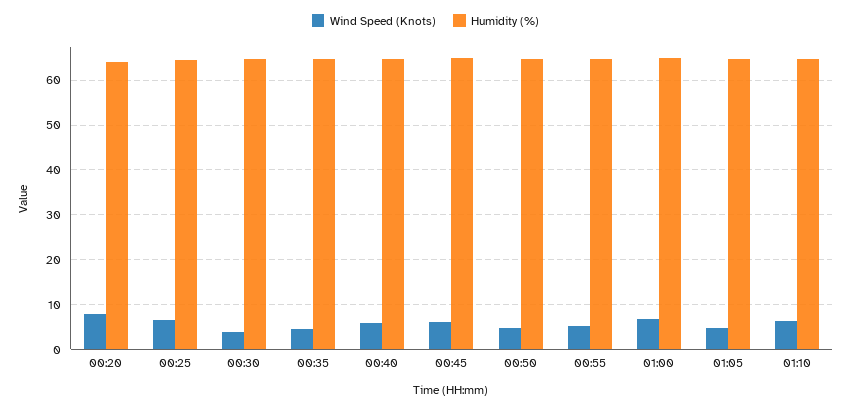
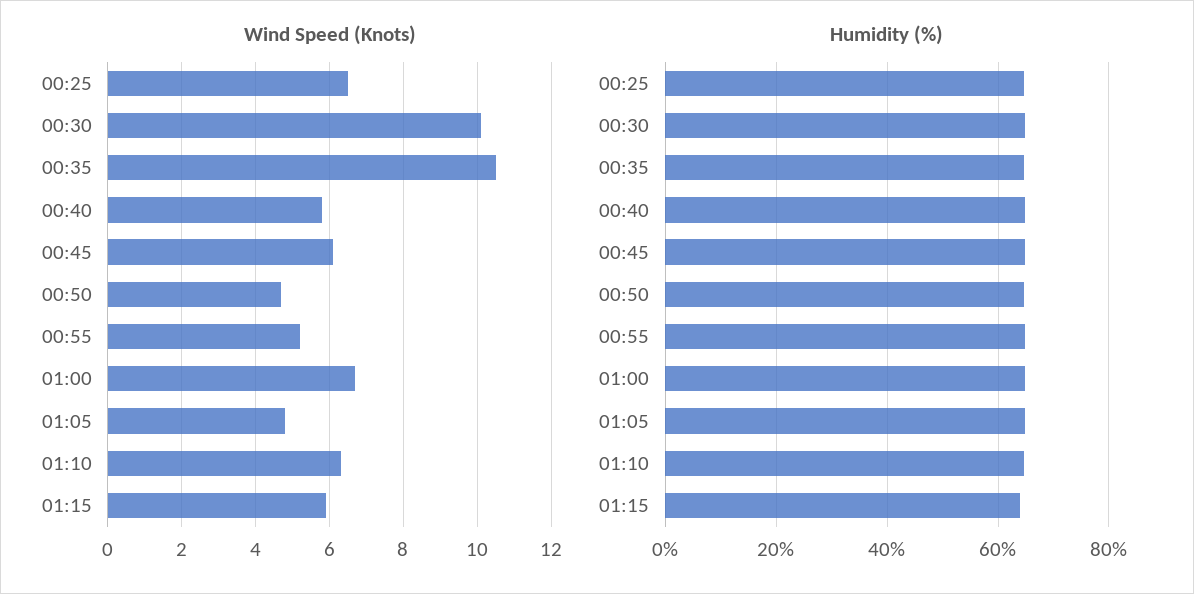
Wind Speed (Knots), 00:20: 8 -> none
Humidity (%), 00:20: 64 -> none
Wind Speed (Knots), 00:30: 4 -> 10
Wind Speed (Knots), 00:35: 4 -> 10.5
Wind Speed (Knots), 01:15: none -> 6
Humidity (%), 01:15: none -> 64

